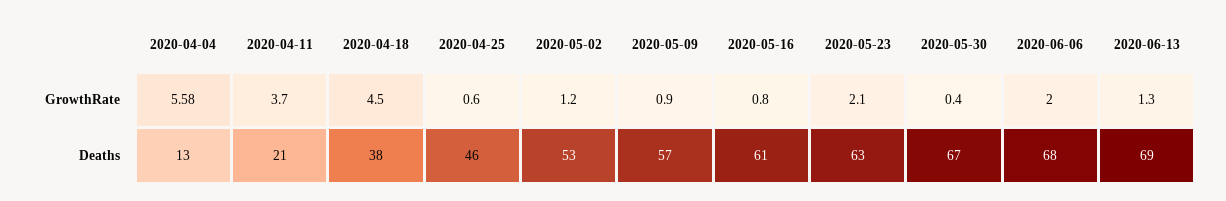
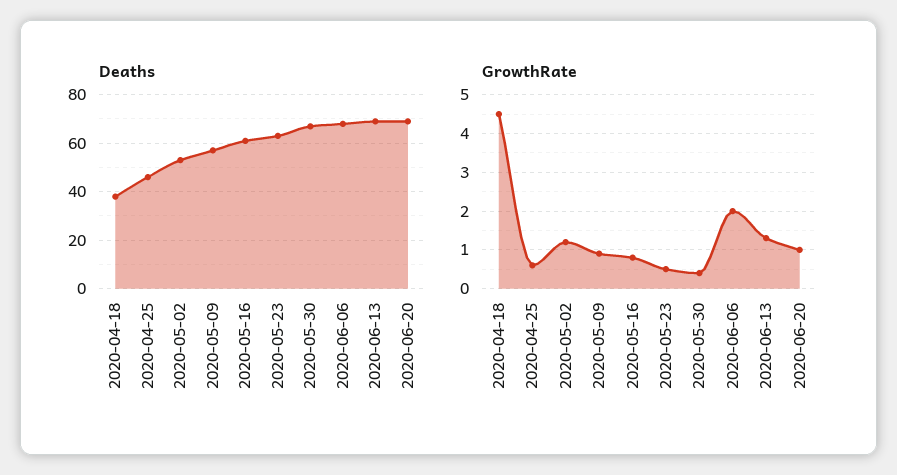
GrowthRate, 2020-04-04: 5.58 -> none
GrowthRate, 2020-04-11: 3.7 -> none
GrowthRate, 2020-05-23: 2.1 -> 0.5
Deaths, 2020-04-04: 13 -> none
Deaths, 2020-04-11: 21 -> none
Deaths, 2020-06-20: none -> 70
GrowthRate, 2020-06-20: none -> 1

